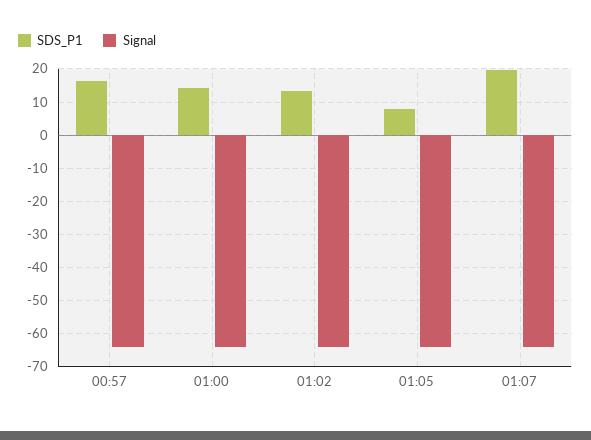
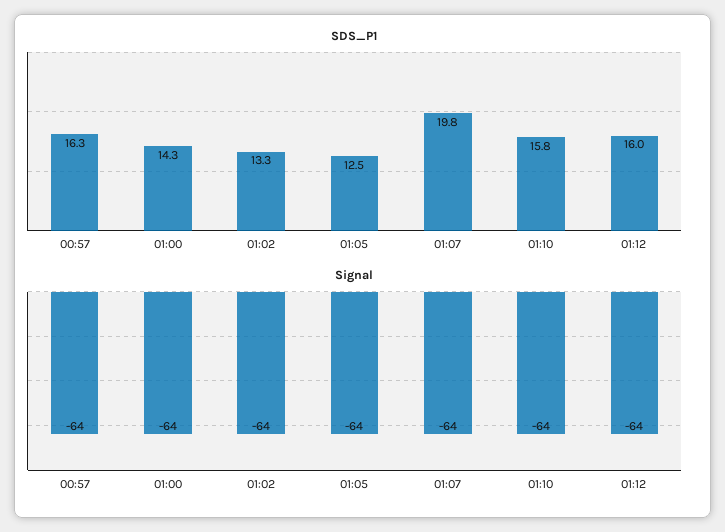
SDS_P1, 01:05: 8 -> 12.5
SDS_P1, 01:10: none -> 15.8
SDS_P1, 01:12: none -> 16
Signal, 01:10: none -> -64
Signal, 01:12: none -> -64

